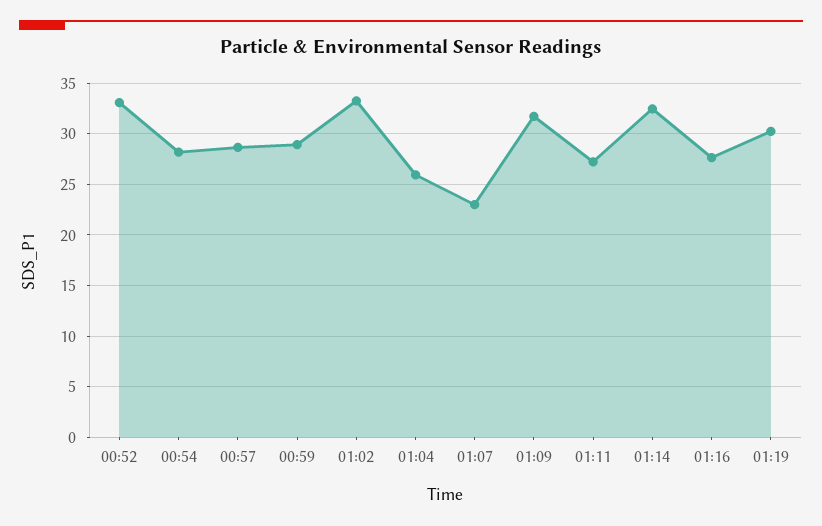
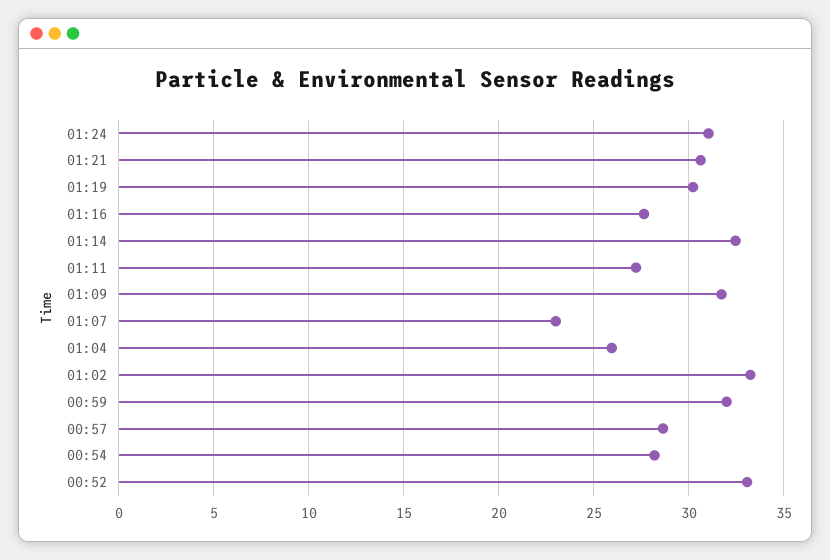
00:59: 29 -> 32
01:24: none -> 31
01:21: none -> 30.5

